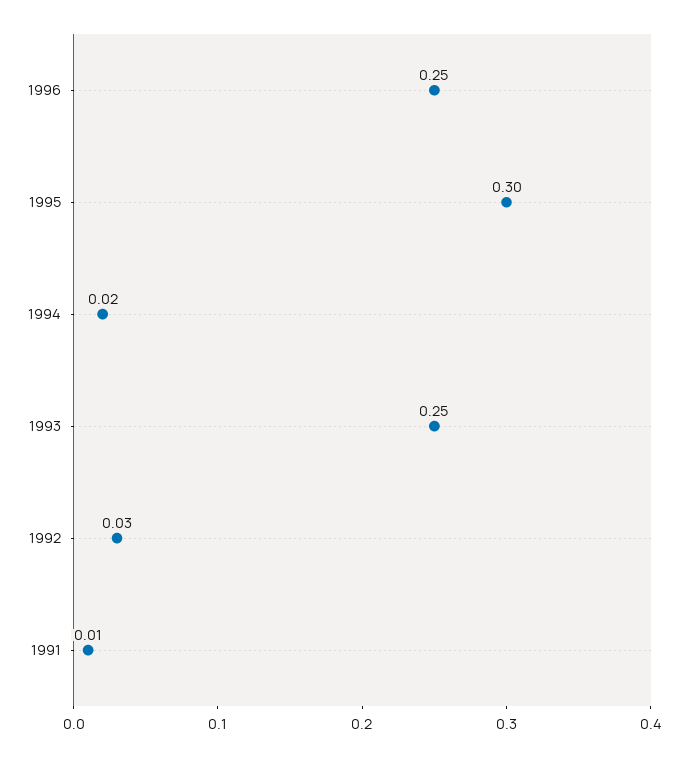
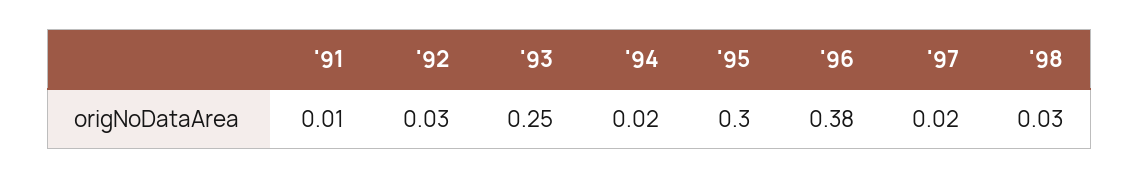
1996: 0.25 -> 0.38
'97: none -> 0.02
'98: none -> 0.03

